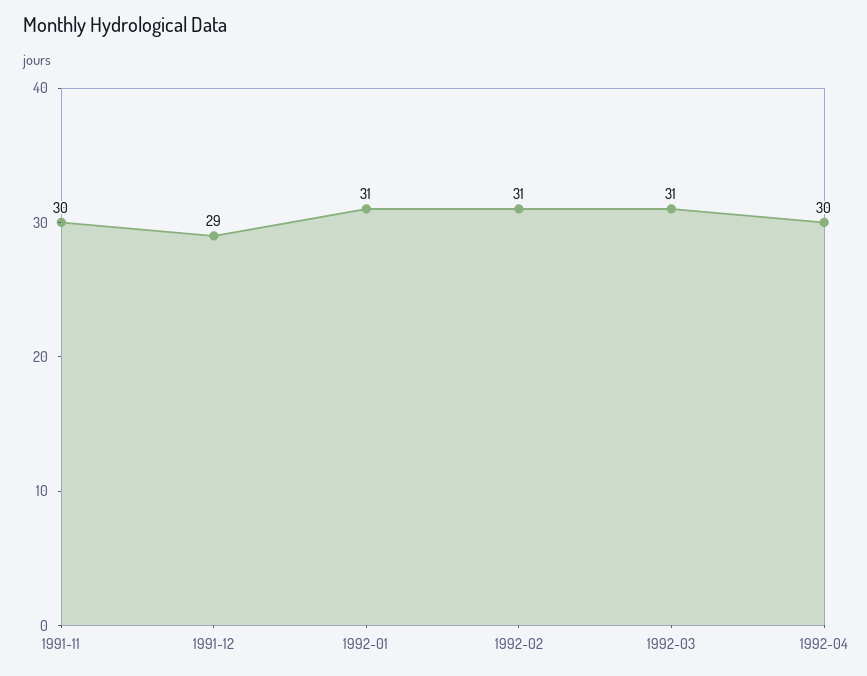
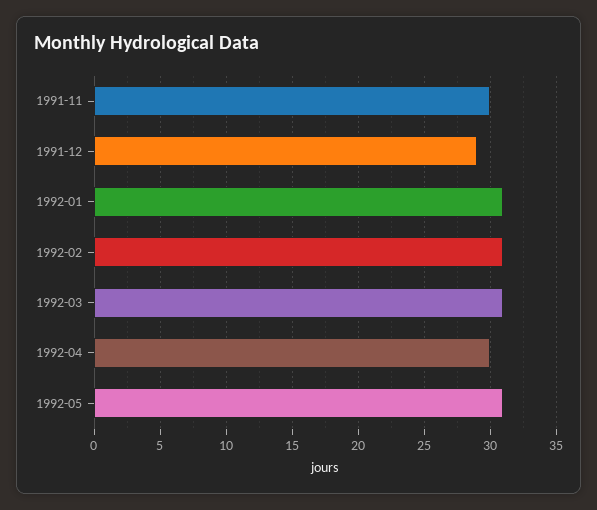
1992-05: none -> 31

